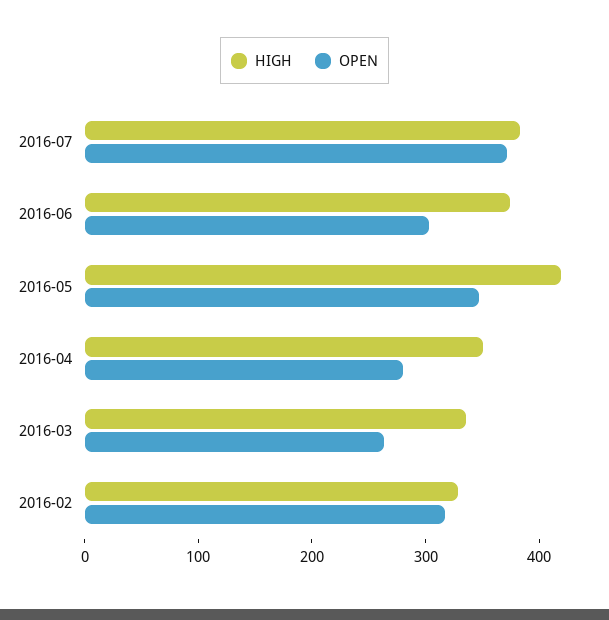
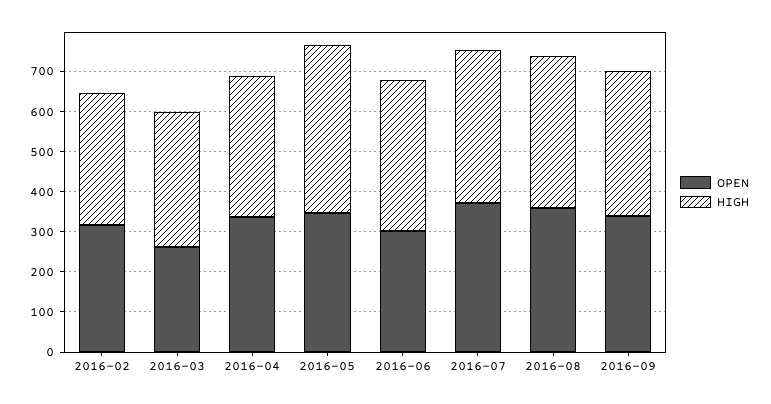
OPEN, 2016-04: 280 -> 340
OPEN, 2016-08: none -> 360
HIGH, 2016-08: none -> 380
OPEN, 2016-09: none -> 340
HIGH, 2016-09: none -> 360

